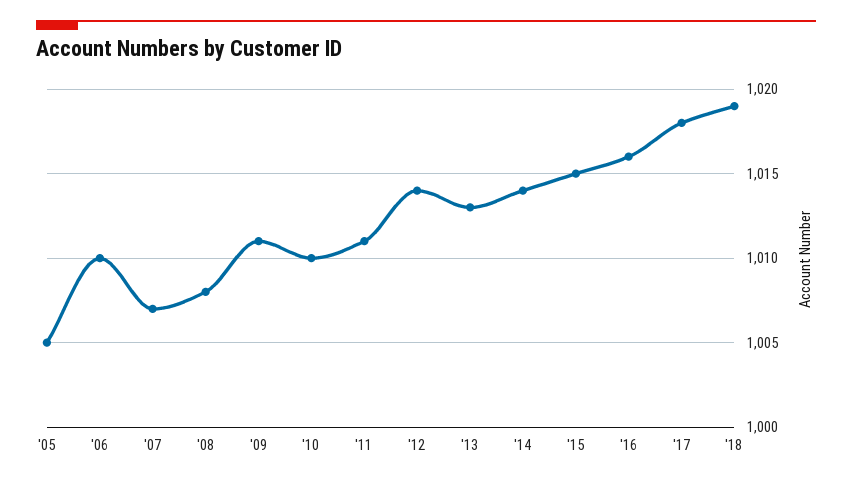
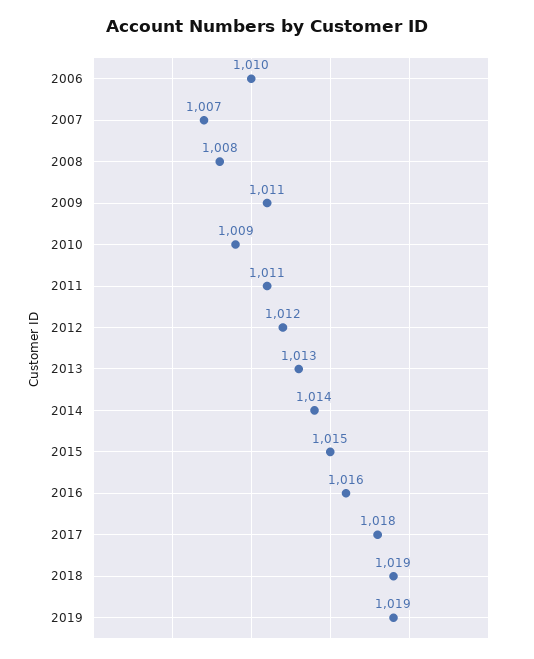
'05: 1005 -> none
'10: 1010 -> 1009
'12: 1014 -> 1012
2019: none -> 1019

